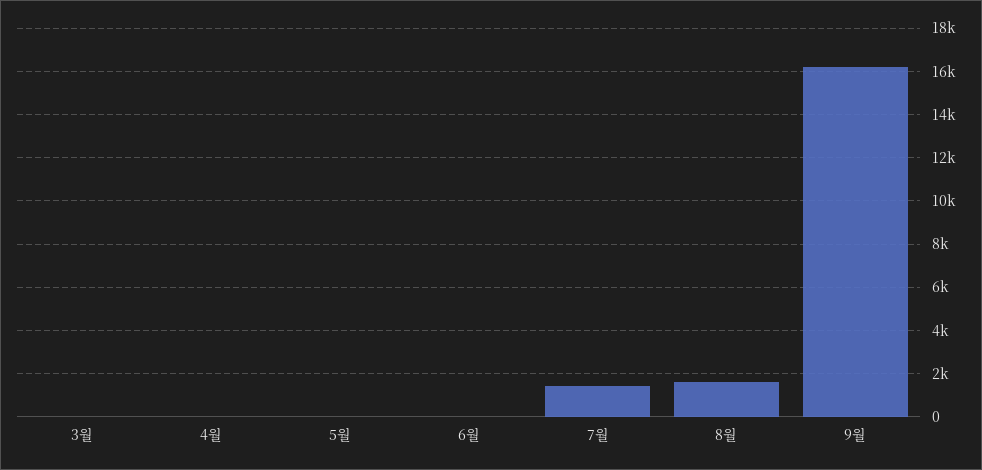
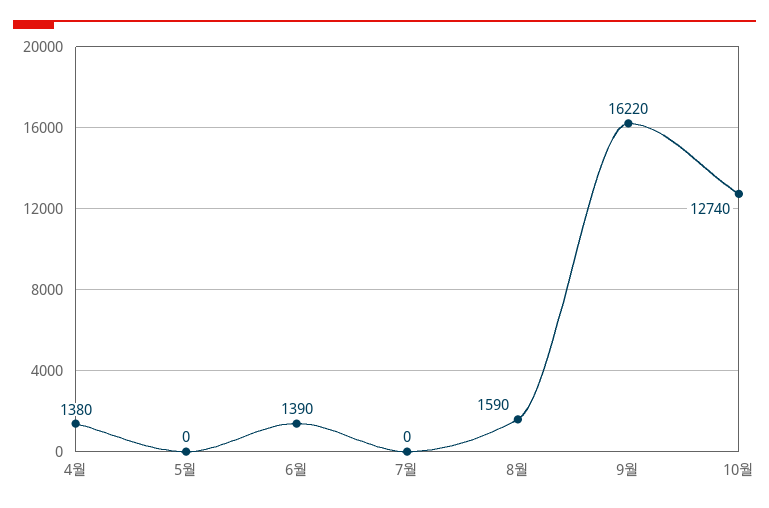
3월: 0 -> none
4월: 0 -> 1380
6월: 0 -> 1390
7월: 1500 -> 0
10월: none -> 12740

